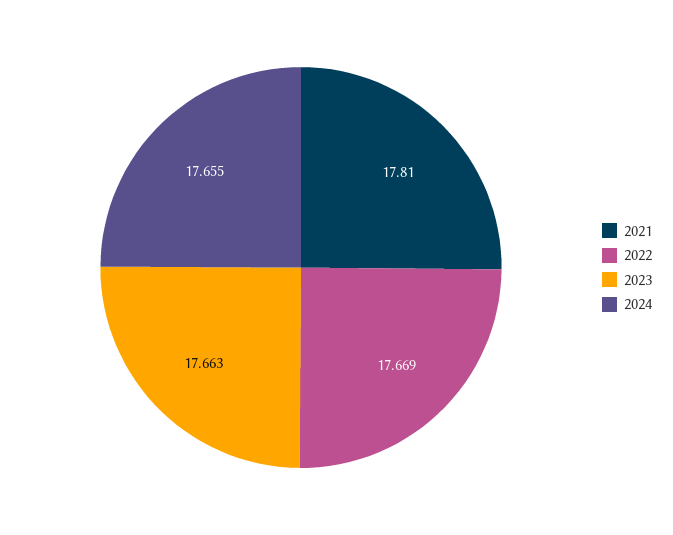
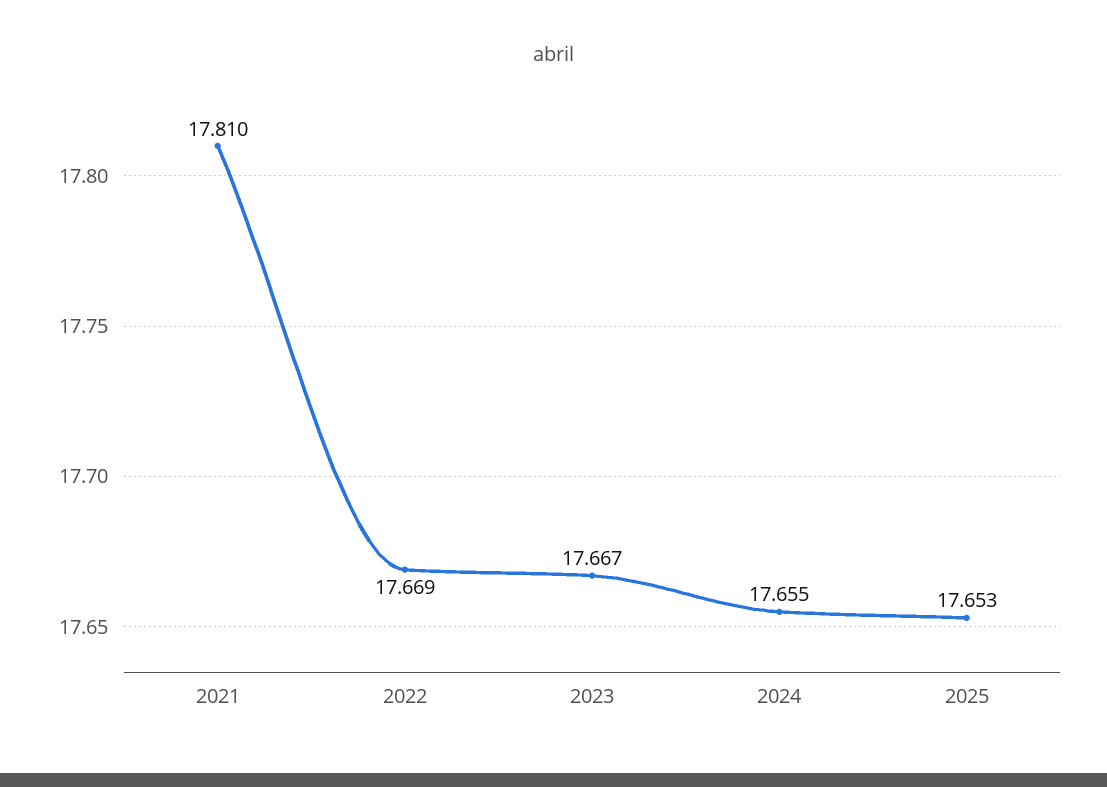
2023: 17.663 -> 17.667
2025: none -> 17.653

